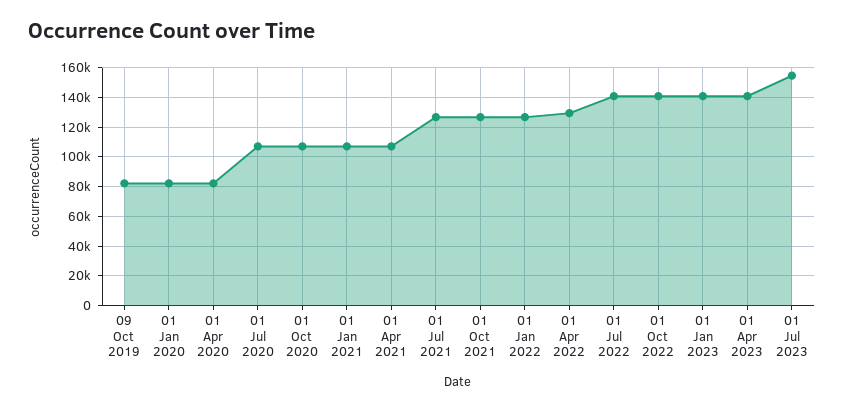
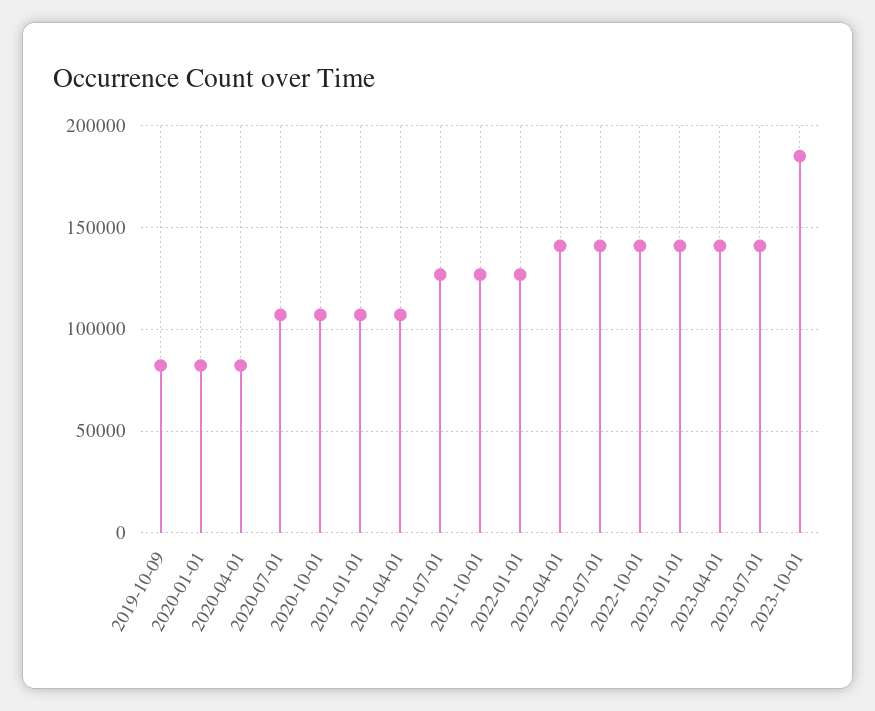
01 Apr 2022: 130000 -> 140000
01 Jul 2023: 155000 -> 140000
2023-10-01: none -> 185000

